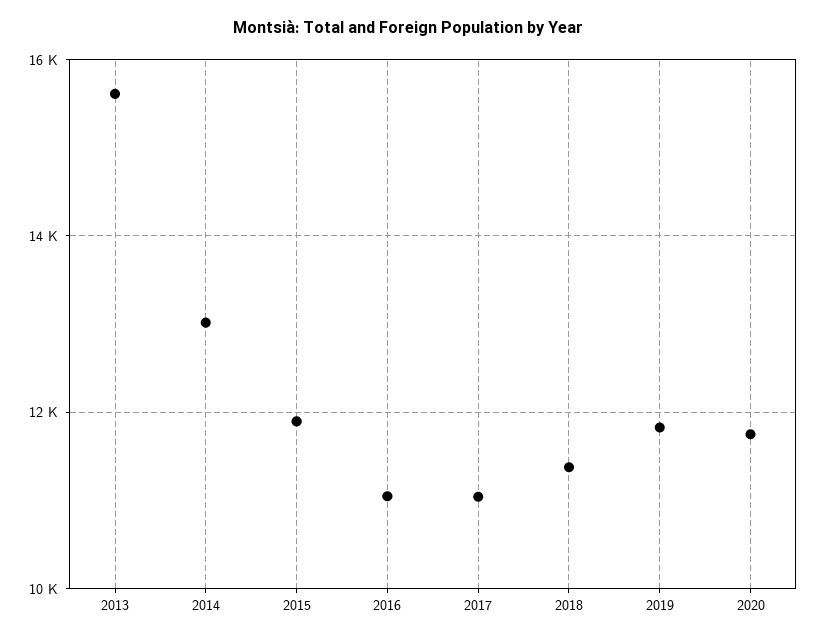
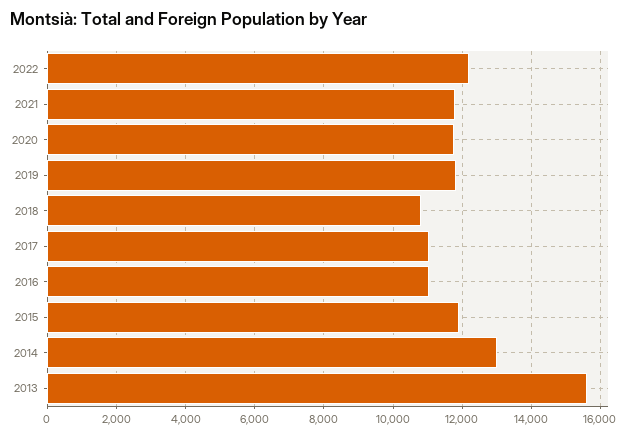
2018: 11400 -> 10800
2022: none -> 12200
2021: none -> 11800

